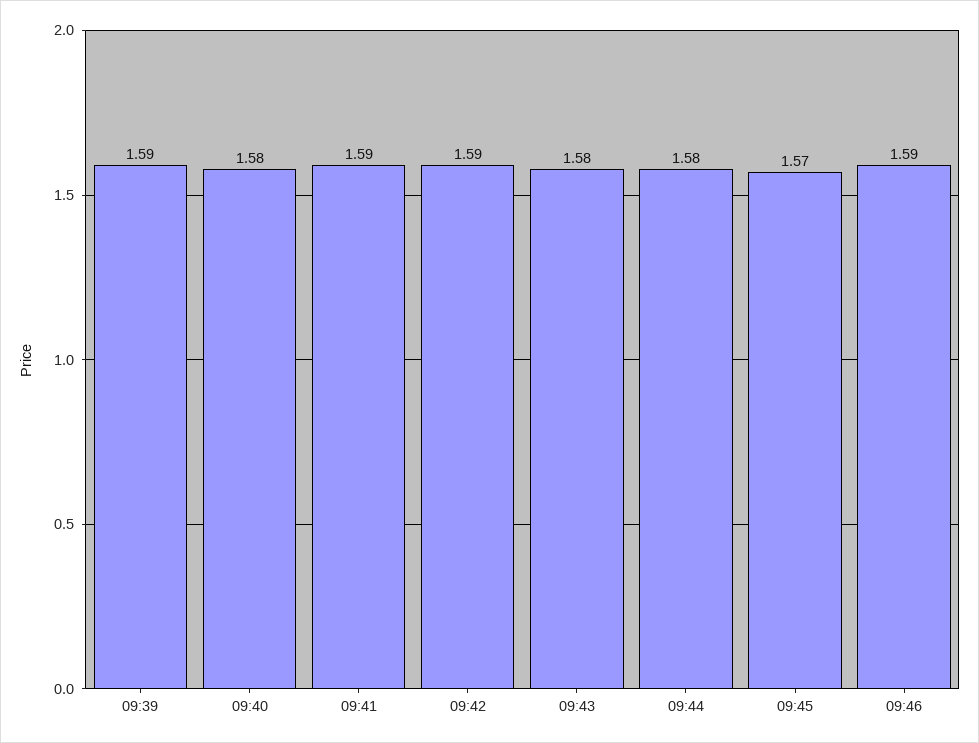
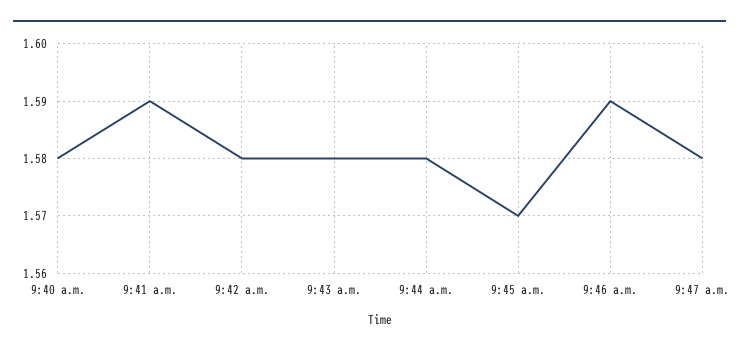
09:39: 1.59 -> none
09:42: 1.59 -> 1.58
9:47 a.m.: none -> 1.58

